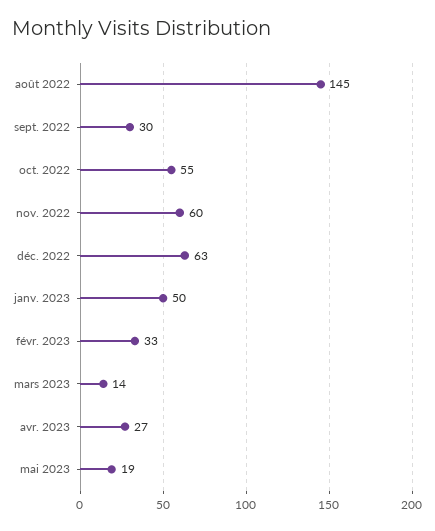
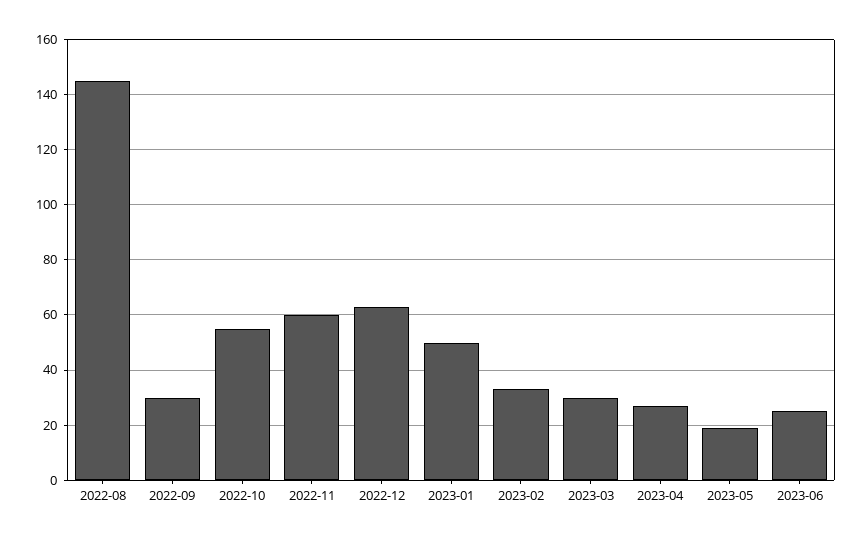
mars 2023: 14 -> 30
2023-06: none -> 25

